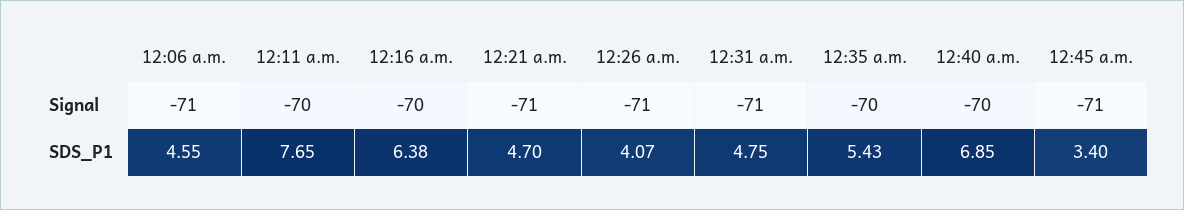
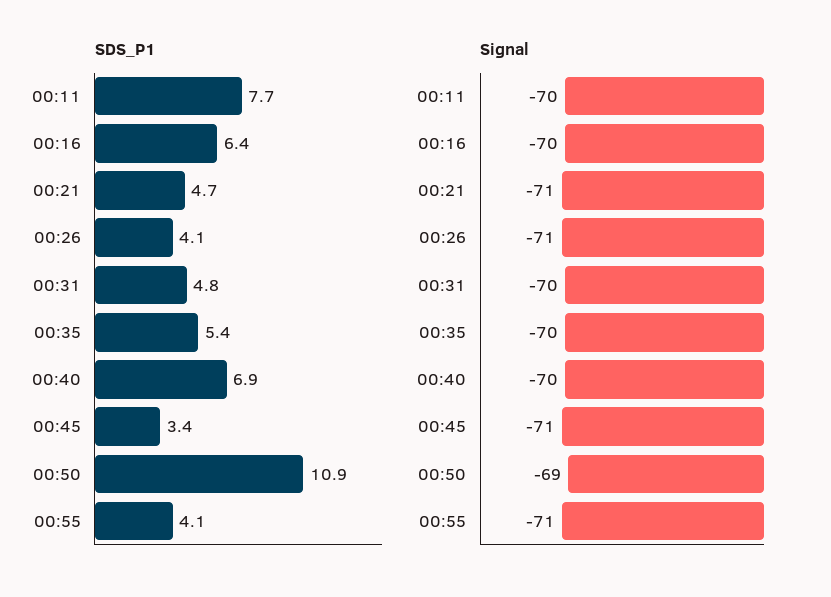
Signal, 12:06 a.m.: -71 -> none
Signal, 12:31 a.m.: -71 -> -70
SDS_P1, 12:06 a.m.: 4.55 -> none
SDS_P1, 00:50: none -> 10.9
SDS_P1, 00:55: none -> 4.1
Signal, 00:50: none -> -69
Signal, 00:55: none -> -71

